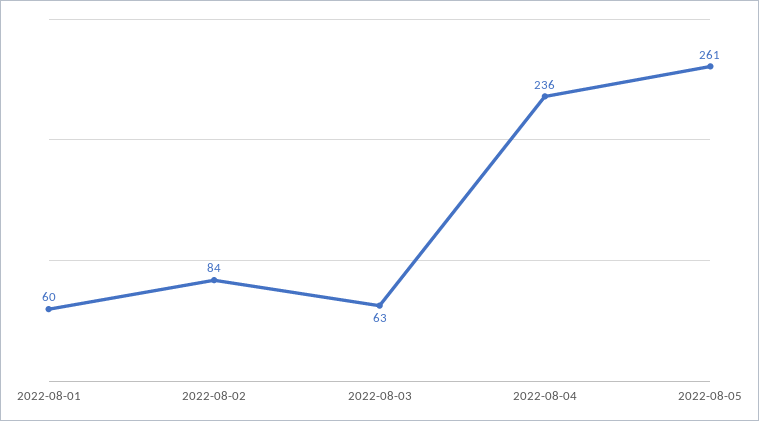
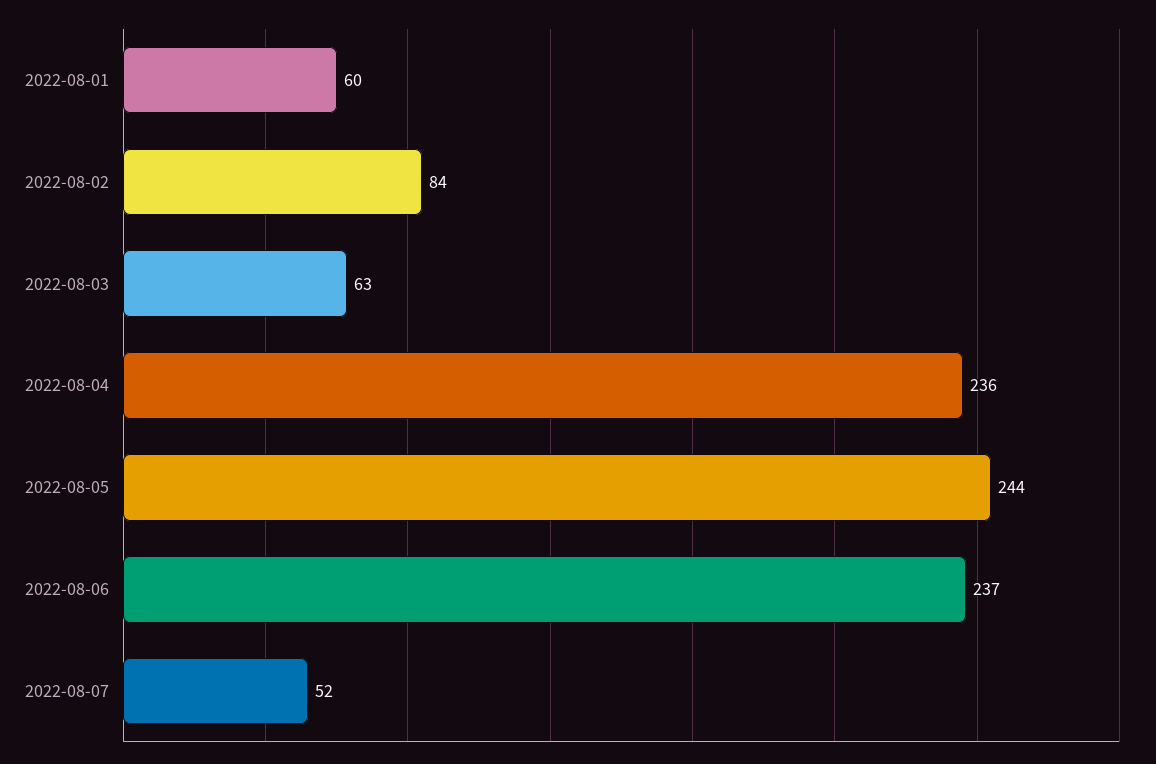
2022-08-05: 261 -> 244
2022-08-06: none -> 237
2022-08-07: none -> 52

